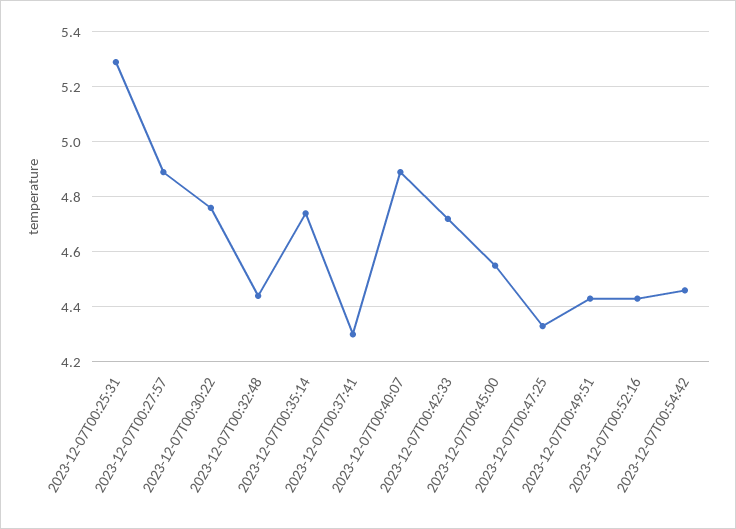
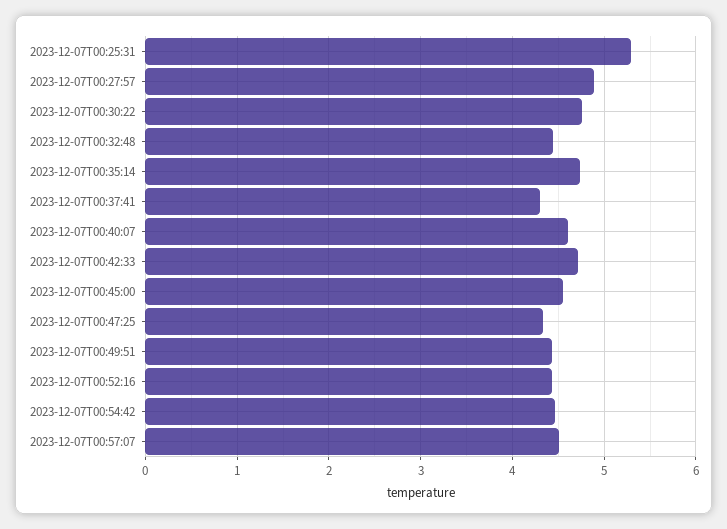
2023-12-07T00:40:07: 4.9 -> 4.6
2023-12-07T00:57:07: none -> 4.5

